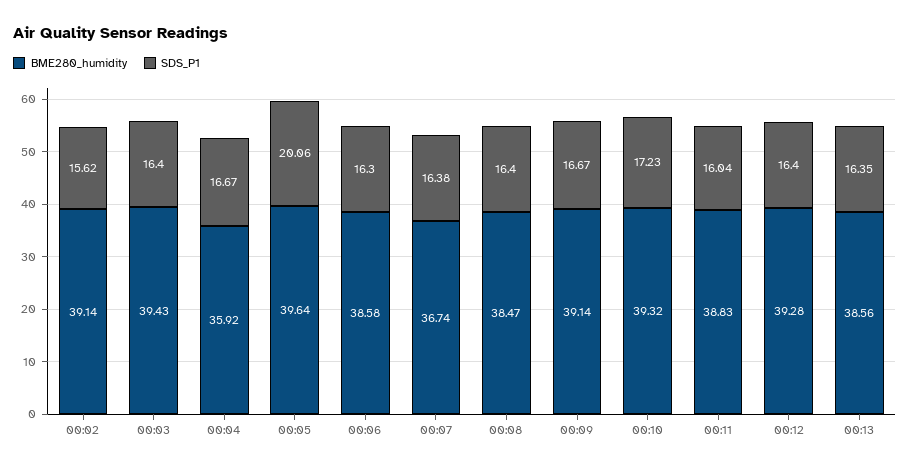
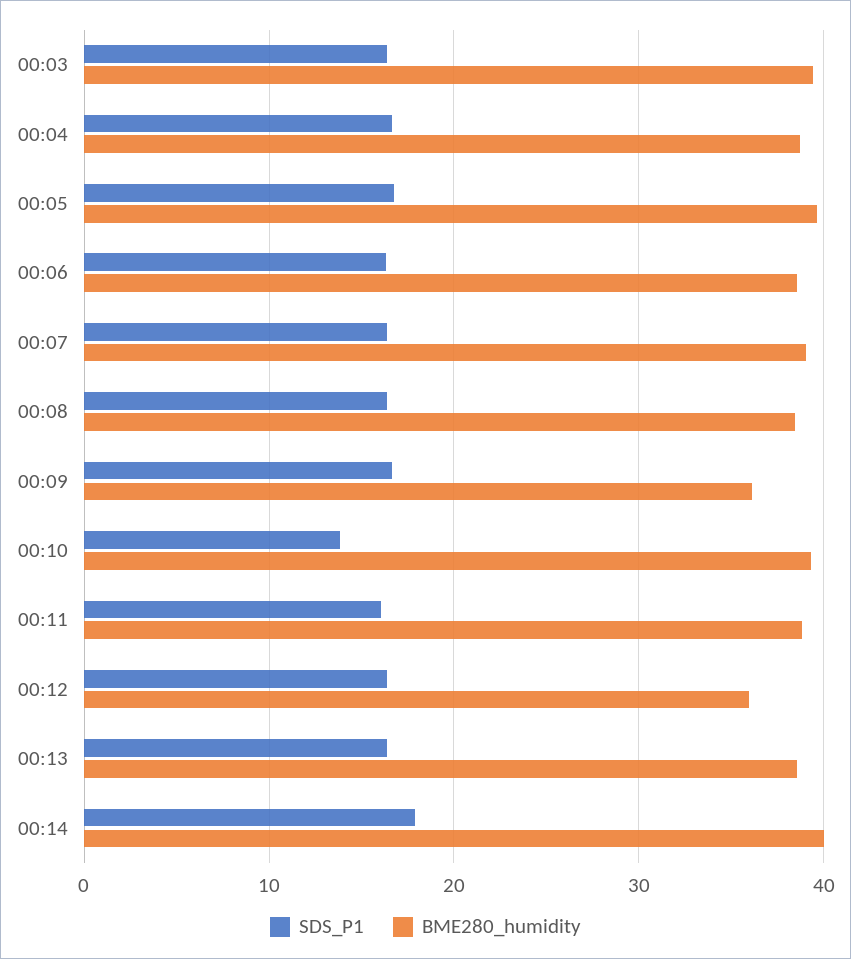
BME280_humidity, 00:02: 39.14 -> none
SDS_P1, 00:02: 15.62 -> none
BME280_humidity, 00:04: 35.92 -> 39
SDS_P1, 00:05: 20.06 -> 17
BME280_humidity, 00:07: 36.74 -> 39
BME280_humidity, 00:09: 39.14 -> 36
SDS_P1, 00:10: 17.23 -> 14
BME280_humidity, 00:12: 39.28 -> 36
SDS_P1, 00:14: none -> 18
BME280_humidity, 00:14: none -> 40

